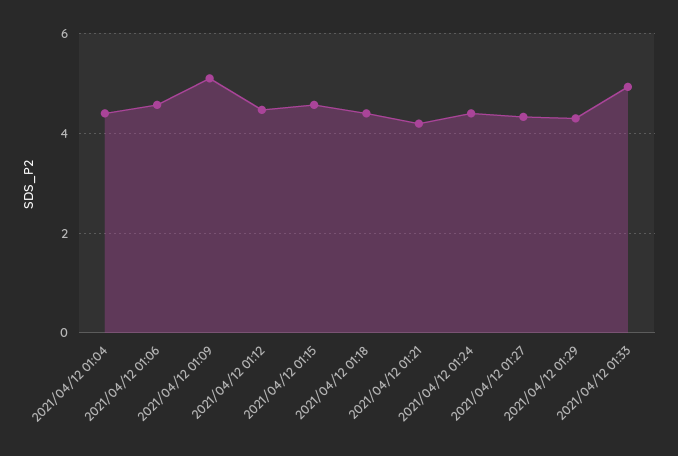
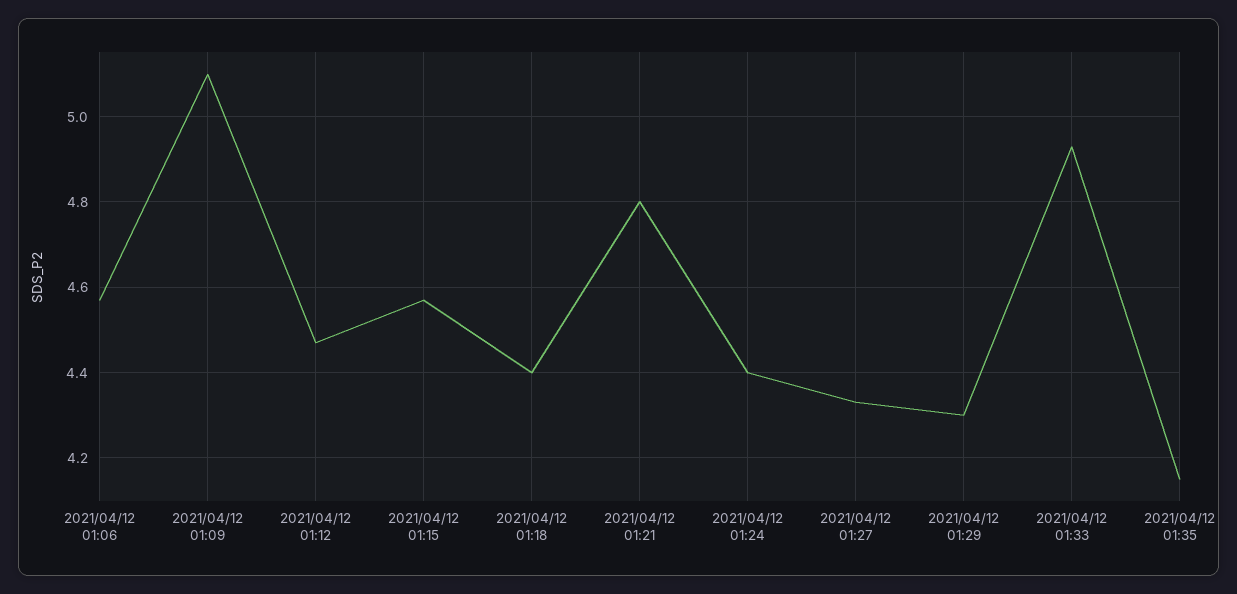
2021/04/12 01:04: 4.4 -> none
2021/04/12 01:21: 4.2 -> 4.8
2021/04/12 01:35: none -> 4.15

